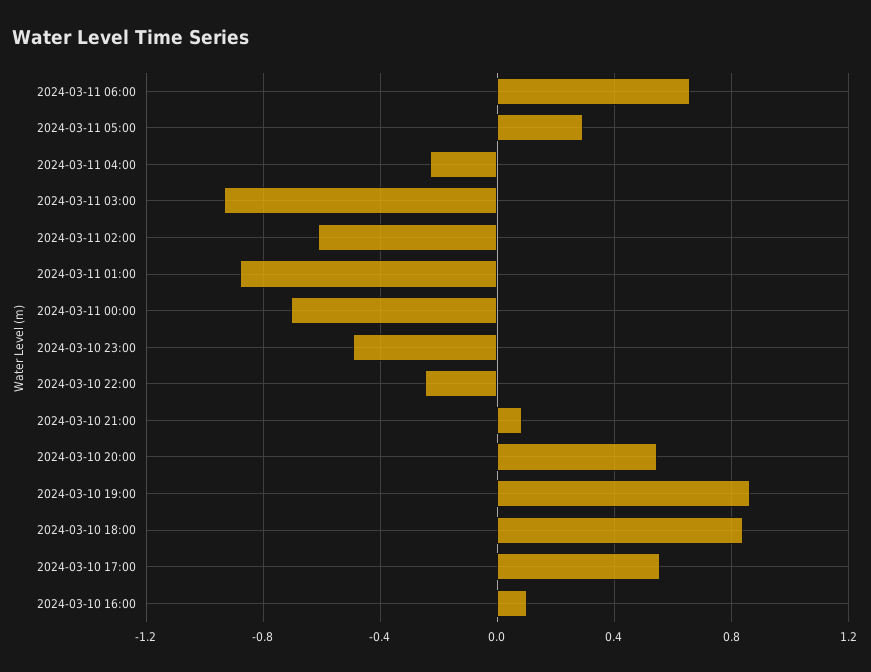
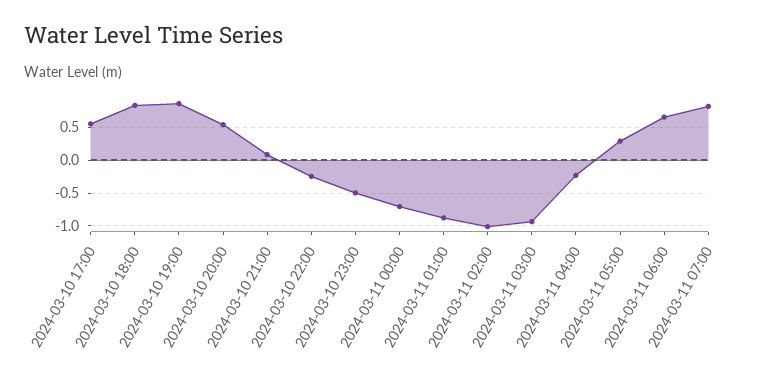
2024-03-11 02:00: -0.6 -> -1
2024-03-10 16:00: 0.1 -> none
2024-03-11 07:00: none -> 0.8

